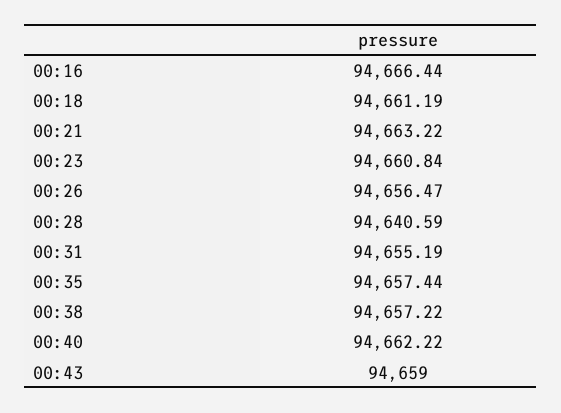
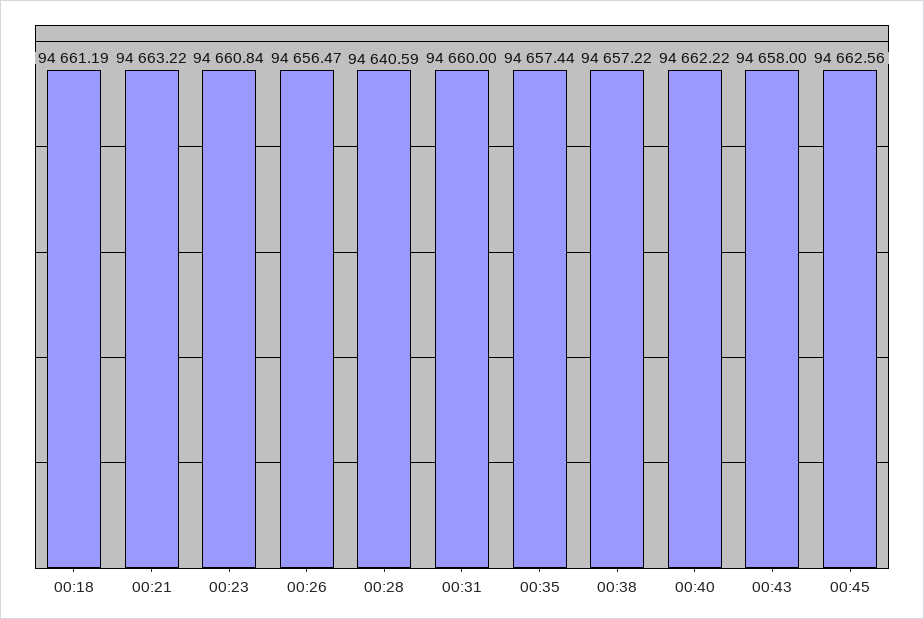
00:16: 94666.44 -> none
00:31: 94655.19 -> 94660
00:43: 94659 -> 94658
00:45: none -> 94662.56

